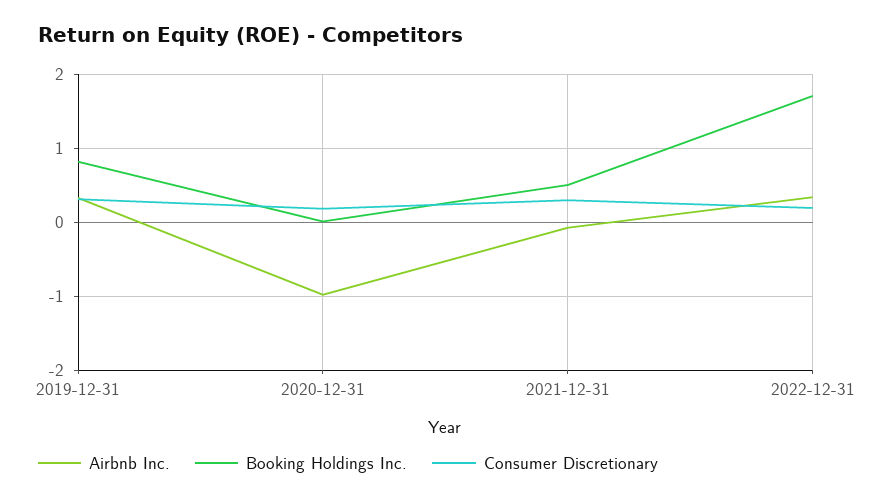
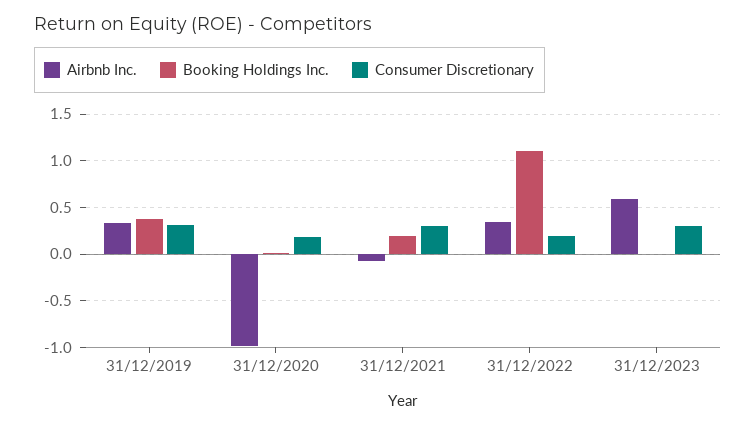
Booking Holdings Inc., 2019-12-31: 0.8 -> 0.4
Booking Holdings Inc., 2021-12-31: 0.5 -> 0.2
Booking Holdings Inc., 2022-12-31: 1.7 -> 1.1
Airbnb Inc., 31/12/2023: none -> 0.6
Booking Holdings Inc., 31/12/2023: none -> 0
Consumer Discretionary, 31/12/2023: none -> 0.3

